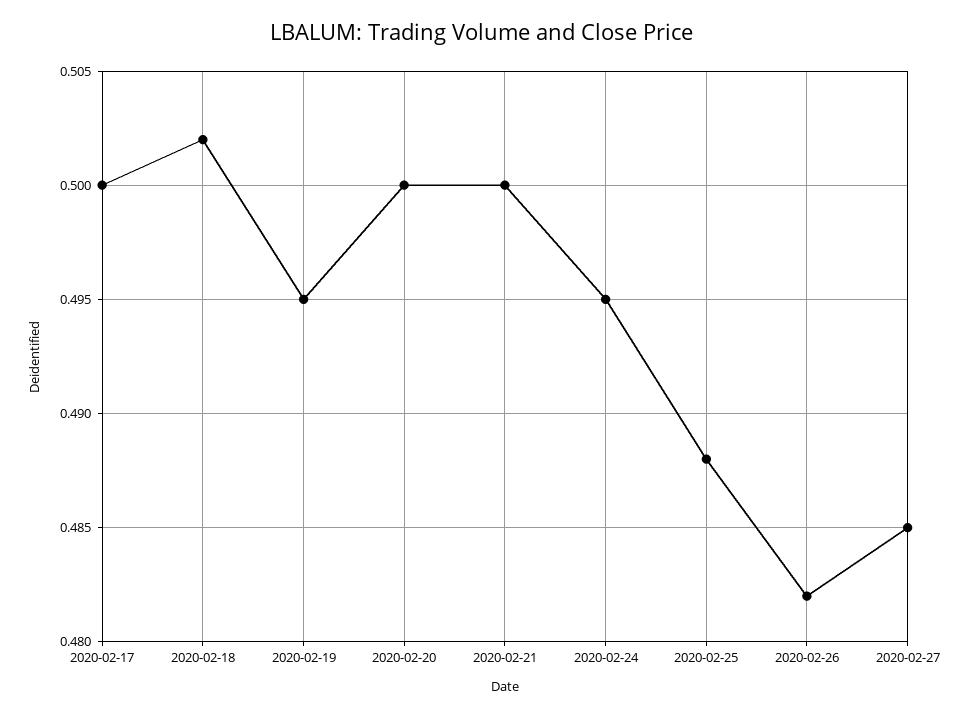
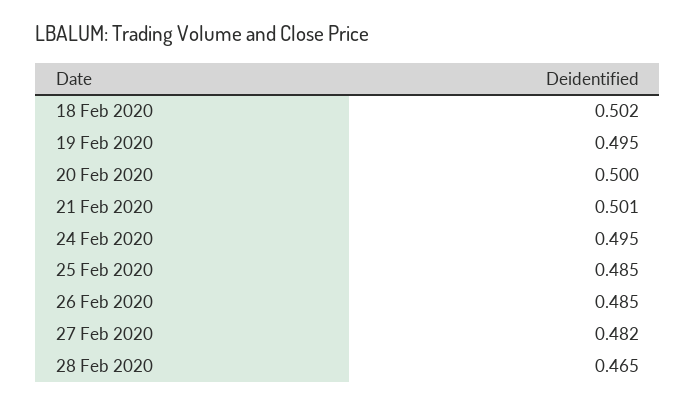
2020-02-17: 0.5 -> none
2020-02-21: 0.5 -> 0.501
2020-02-25: 0.488 -> 0.485
2020-02-26: 0.482 -> 0.485
2020-02-27: 0.485 -> 0.482
28 Feb 2020: none -> 0.465

